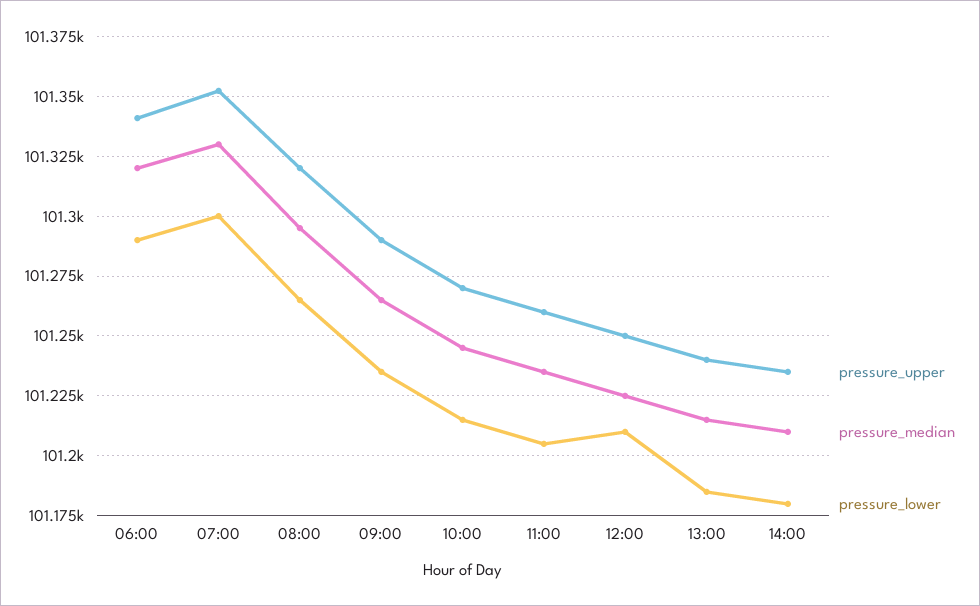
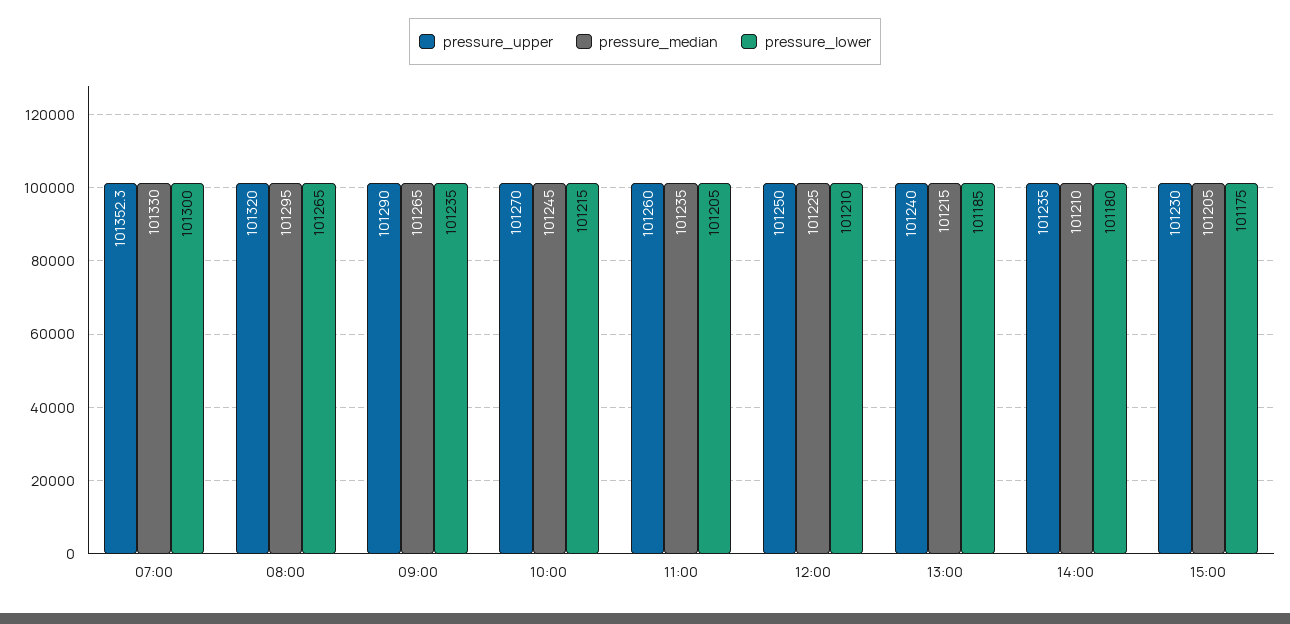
pressure_upper, 06:00: 101340 -> none
pressure_median, 06:00: 101320 -> none
pressure_lower, 06:00: 101290 -> none
pressure_upper, 15:00: none -> 101230
pressure_median, 15:00: none -> 101205
pressure_lower, 15:00: none -> 101175

